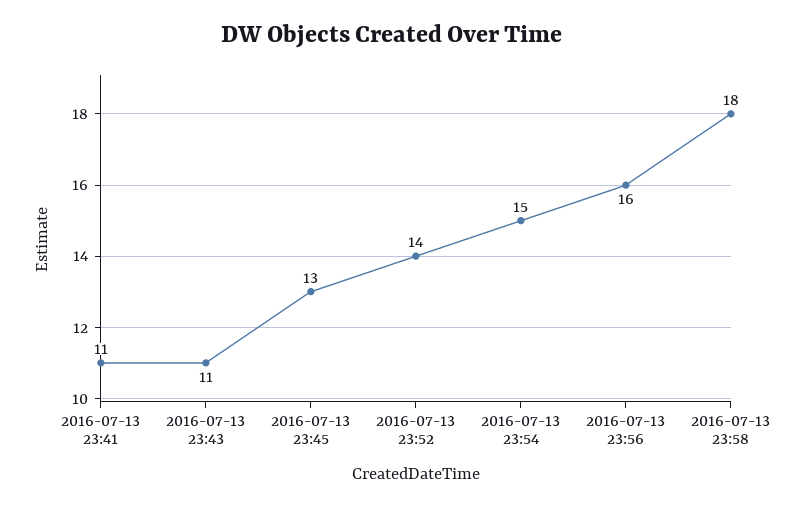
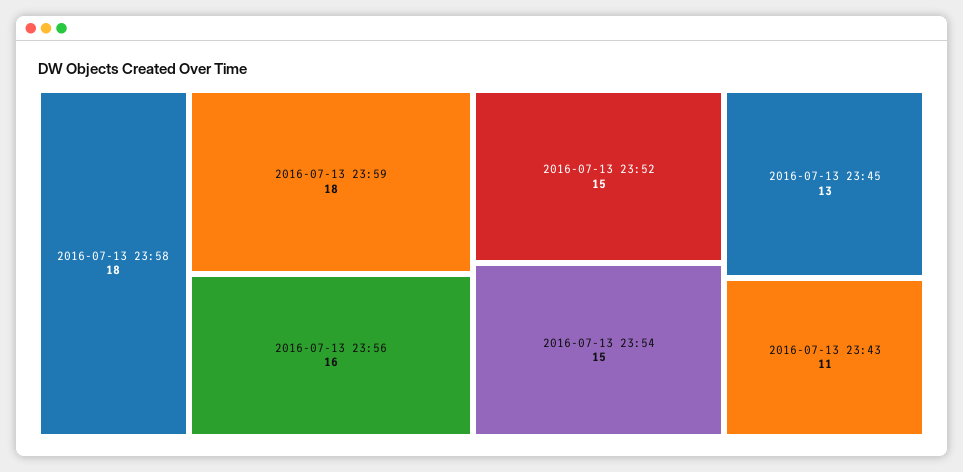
2016-07-13 23:41: 11 -> none
2016-07-13 23:52: 14 -> 15
2016-07-13 23:59: none -> 18

